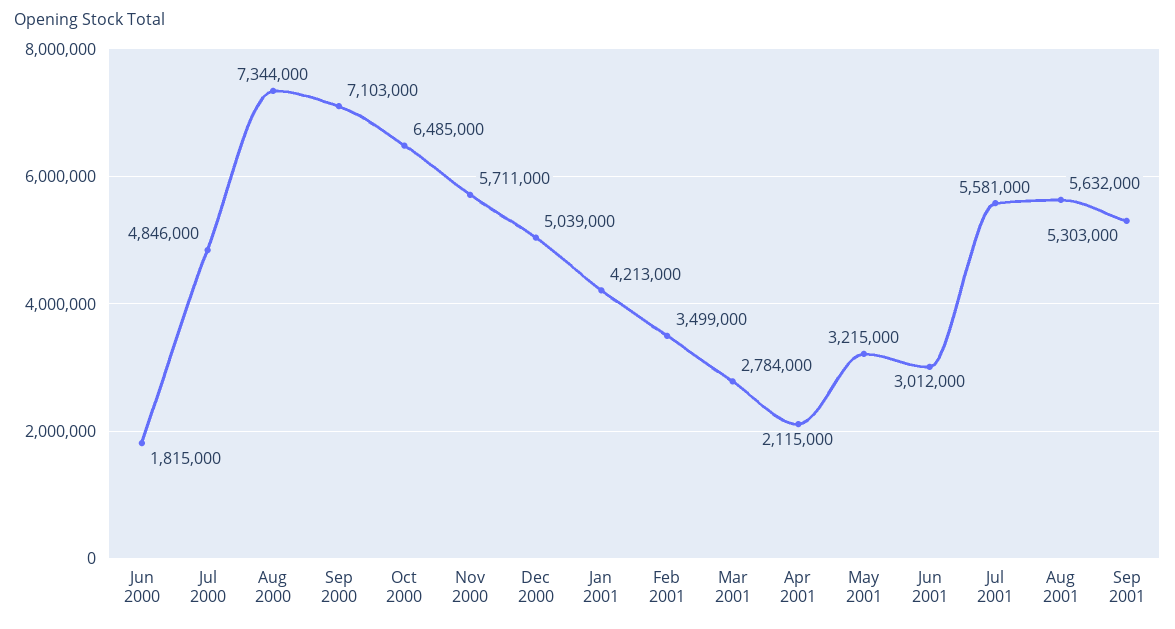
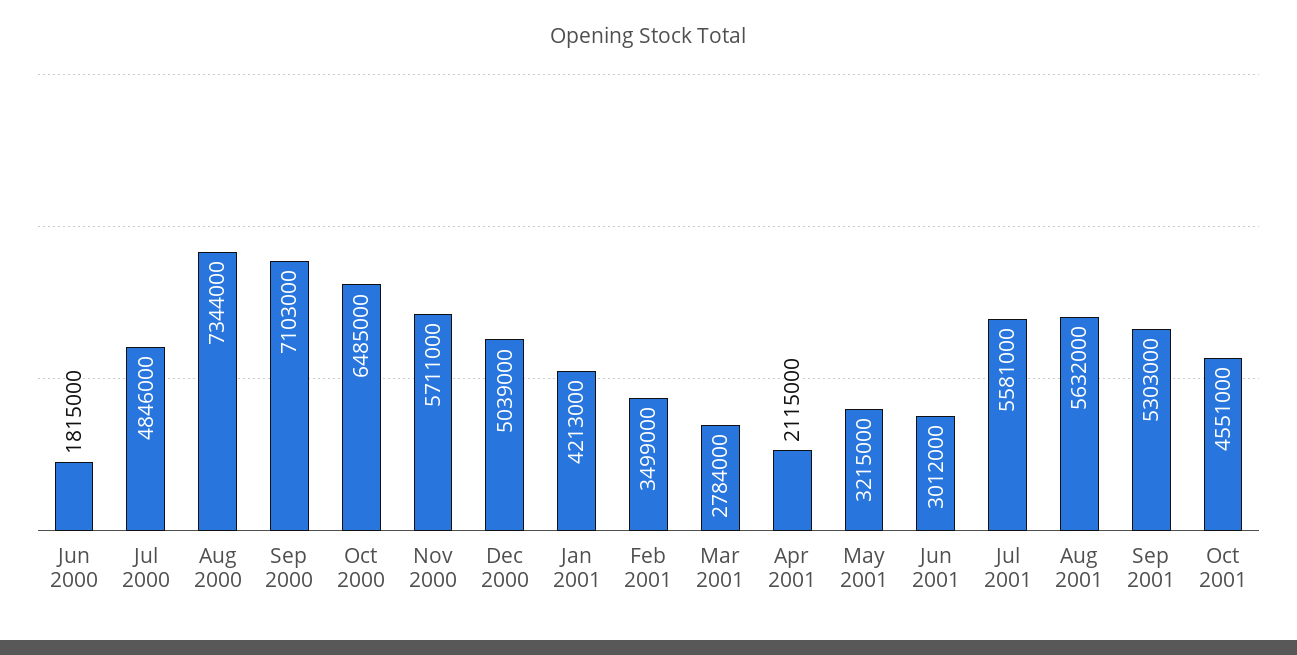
Oct 2001: none -> 4551000

